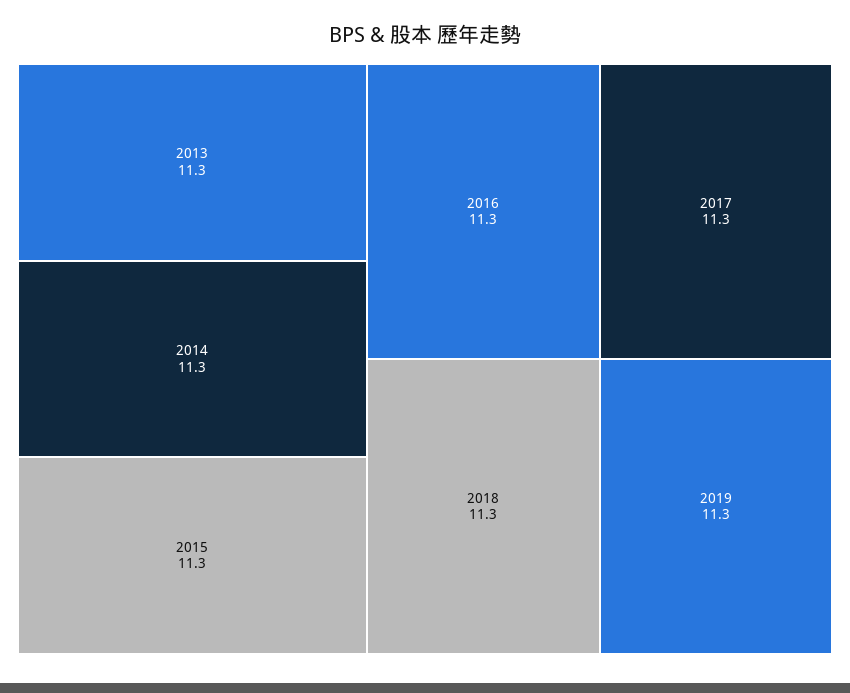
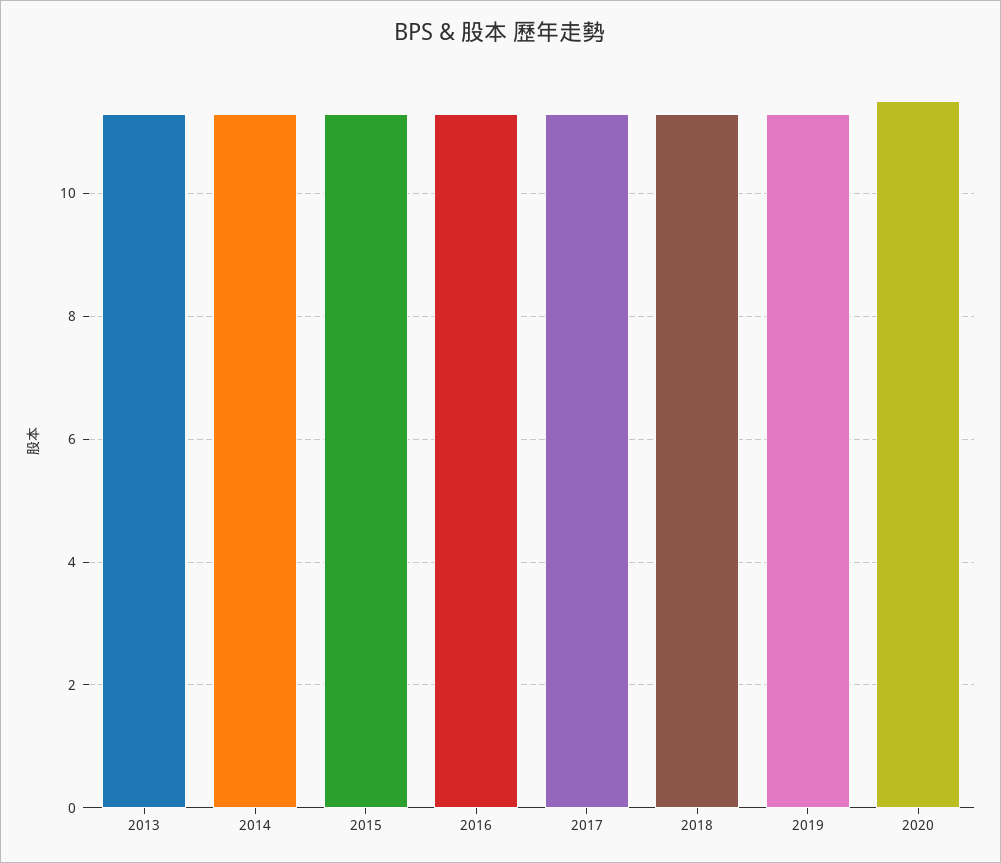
2020: none -> 11.5

